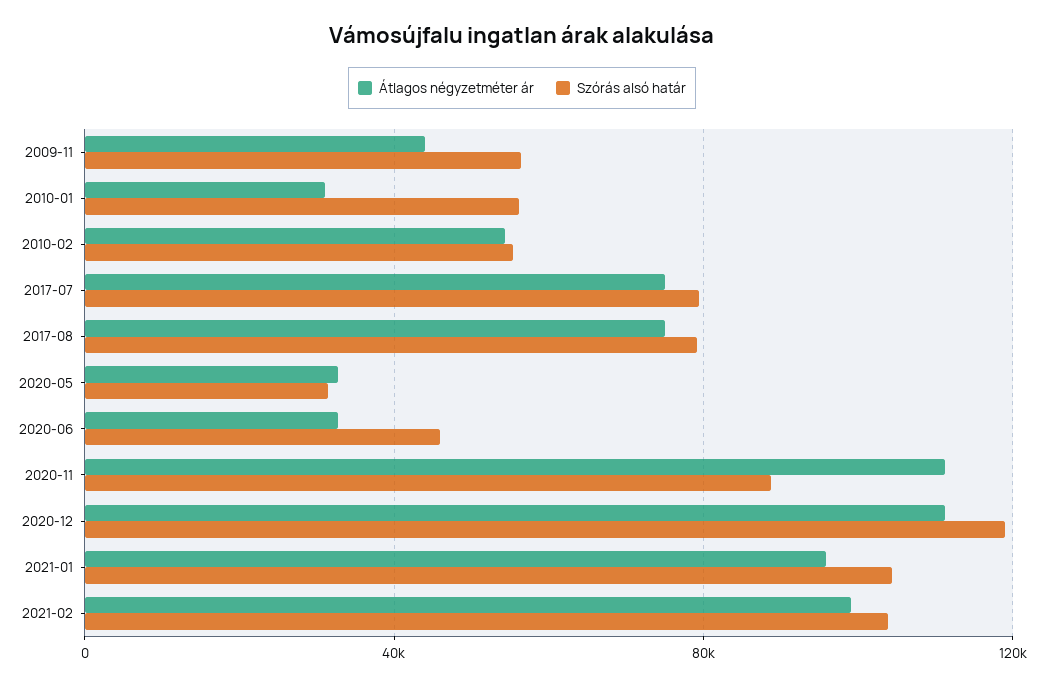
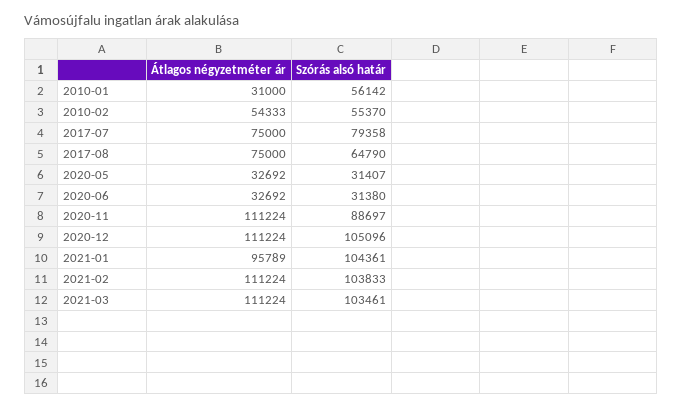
Átlagos négyzetméter ár, 2009-11: 45000 -> none
Szórás alsó határ, 2009-11: 55000 -> none
Szórás alsó határ, 2017-08: 80000 -> 64790
Szórás alsó határ, 2020-06: 45000 -> 31380
Szórás alsó határ, 2020-12: 120000 -> 105096
Átlagos négyzetméter ár, 2021-02: 100000 -> 111224
Átlagos négyzetméter ár, 2021-03: none -> 111224
Szórás alsó határ, 2021-03: none -> 103461

